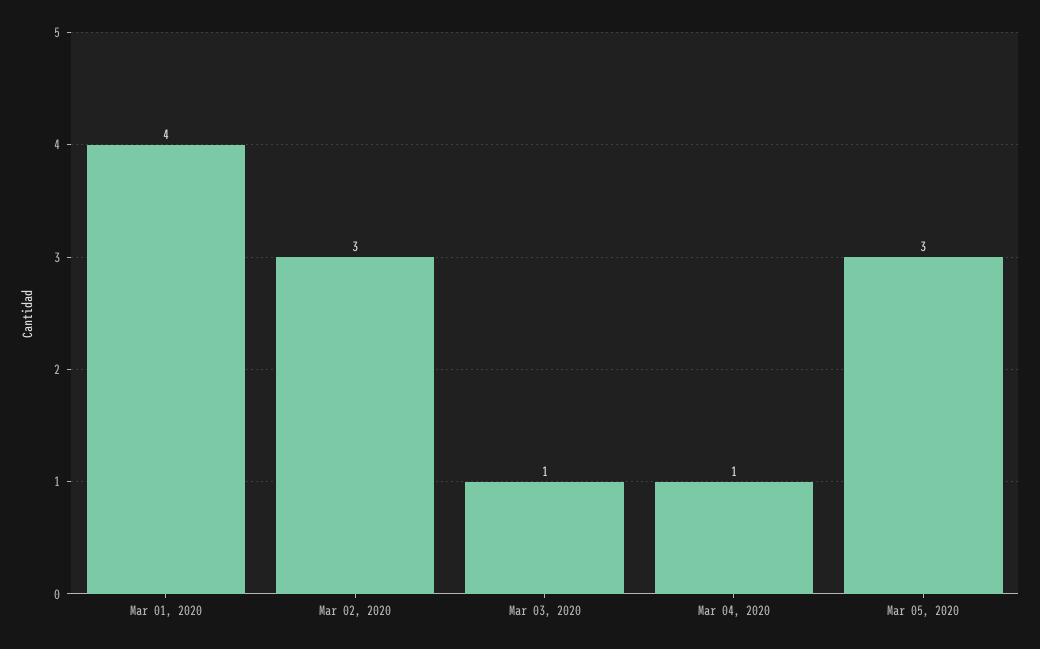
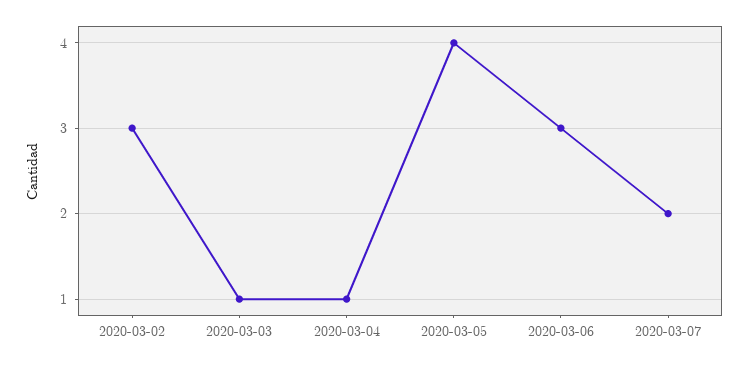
Mar 01, 2020: 4 -> none
Mar 05, 2020: 3 -> 4
2020-03-06: none -> 3
2020-03-07: none -> 2

